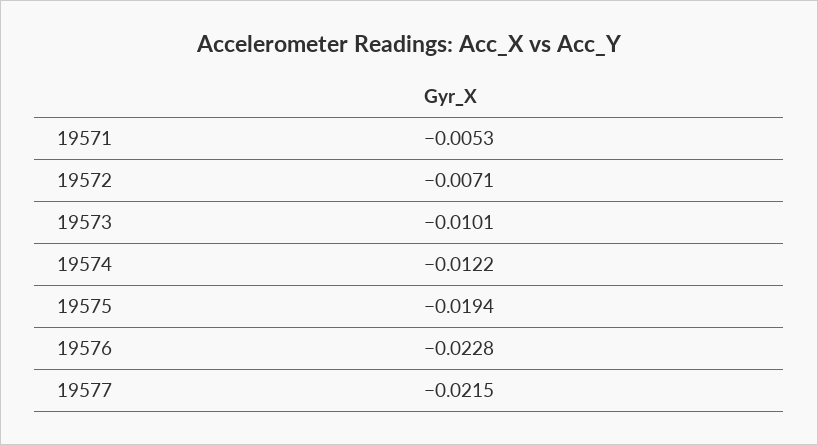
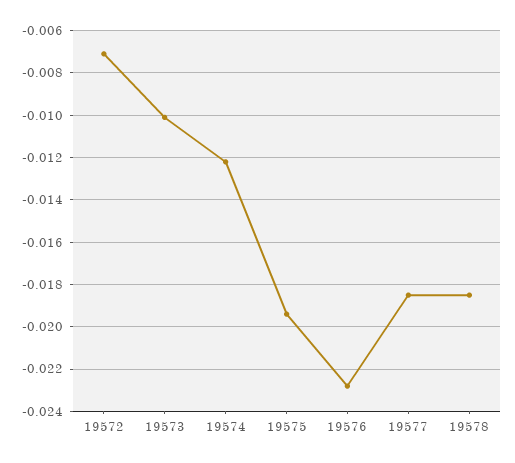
19571: -0.0053 -> none
19577: -0.0215 -> -0.0185
19578: none -> -0.0185

